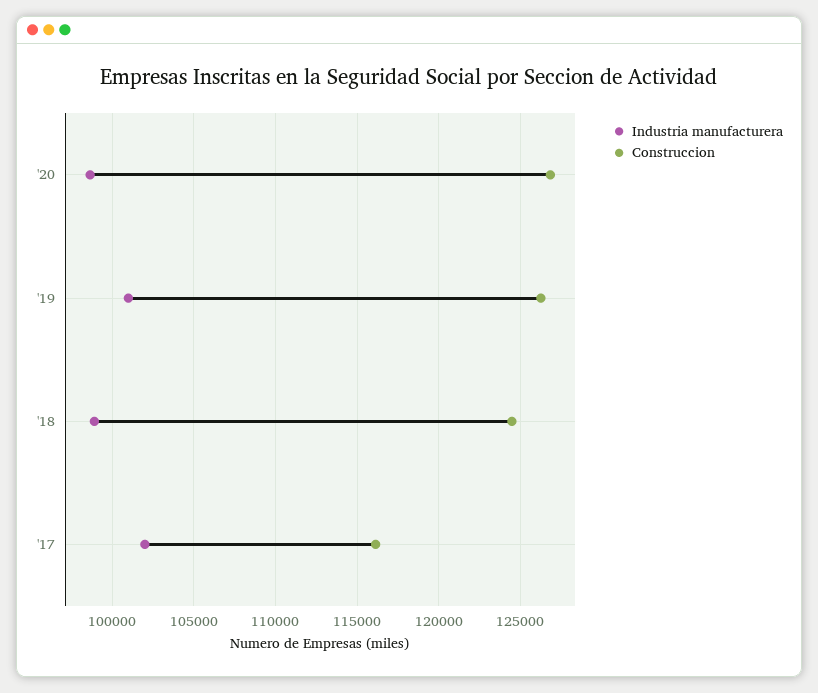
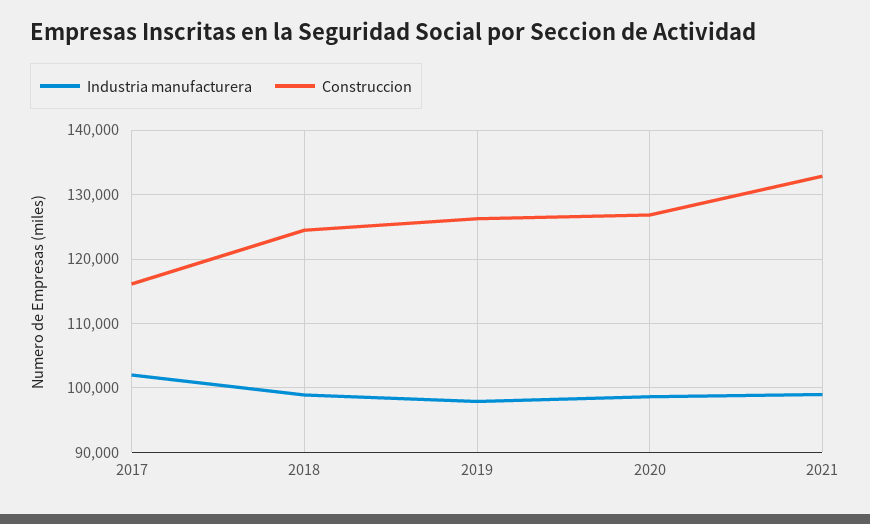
Industria manufacturera, '19: 101000 -> 98000
Industria manufacturera, 2021: none -> 99000
Construccion, 2021: none -> 133000

